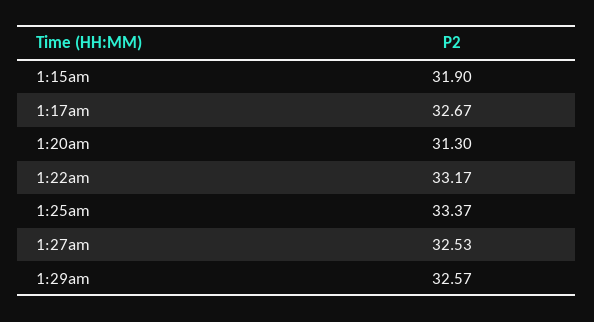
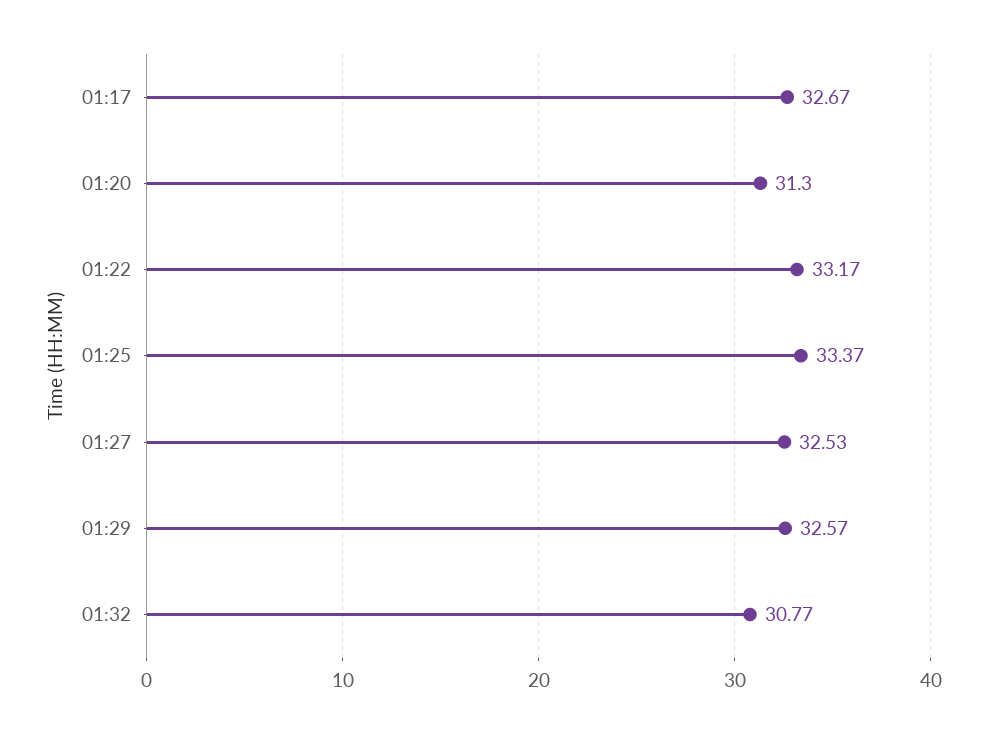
1:15am: 31.9 -> none
01:32: none -> 30.77

